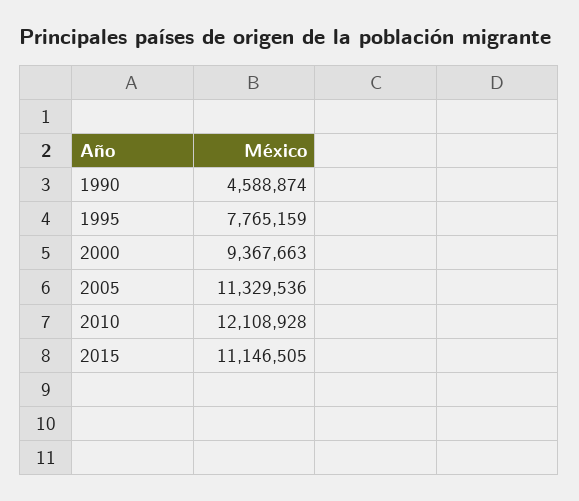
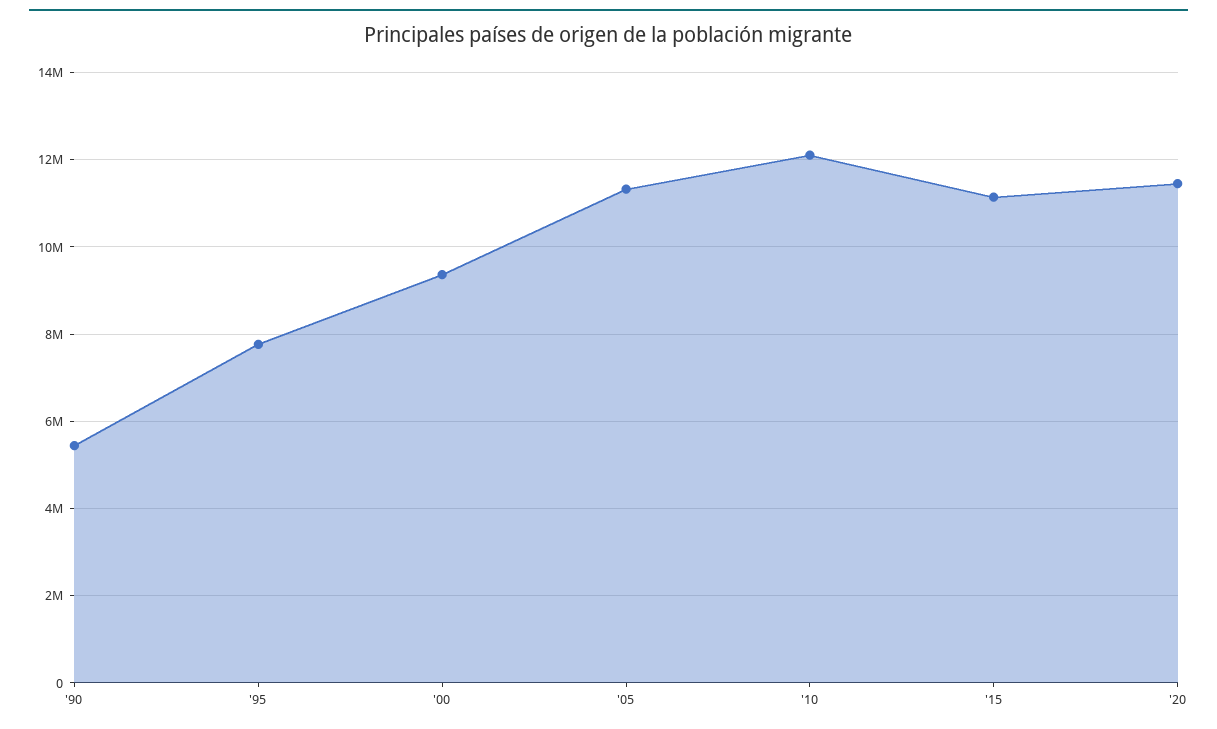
1990: 4588874 -> 5400000
'20: none -> 11400000

